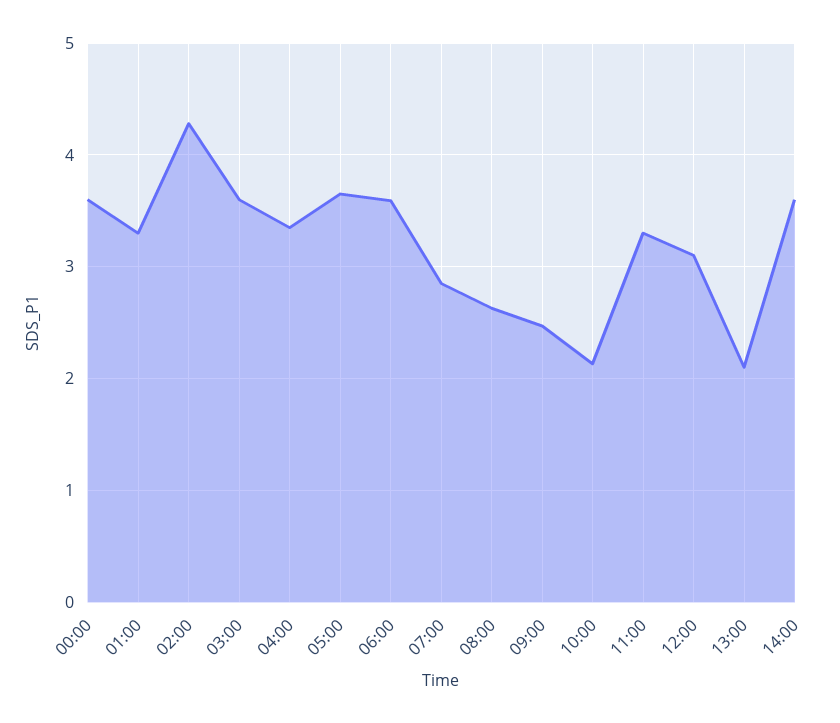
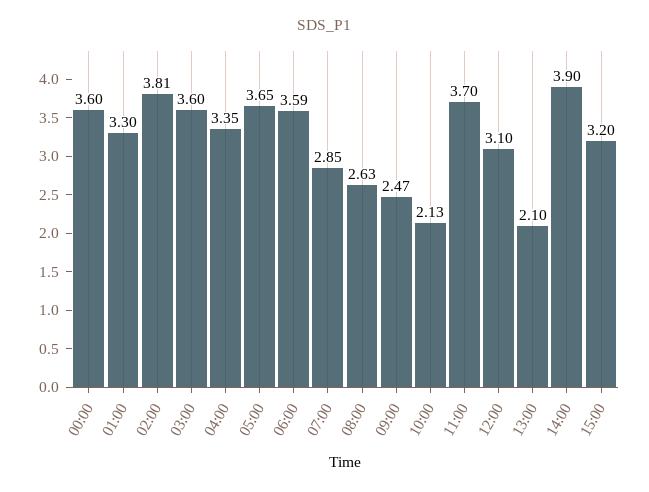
02:00: 4.3 -> 3.81
11:00: 3.3 -> 3.7
14:00: 3.6 -> 3.9
15:00: none -> 3.2

